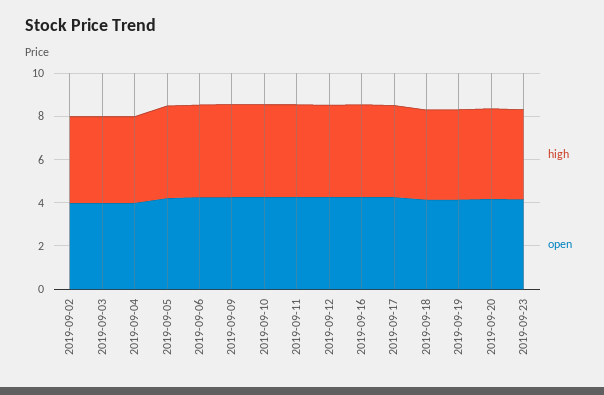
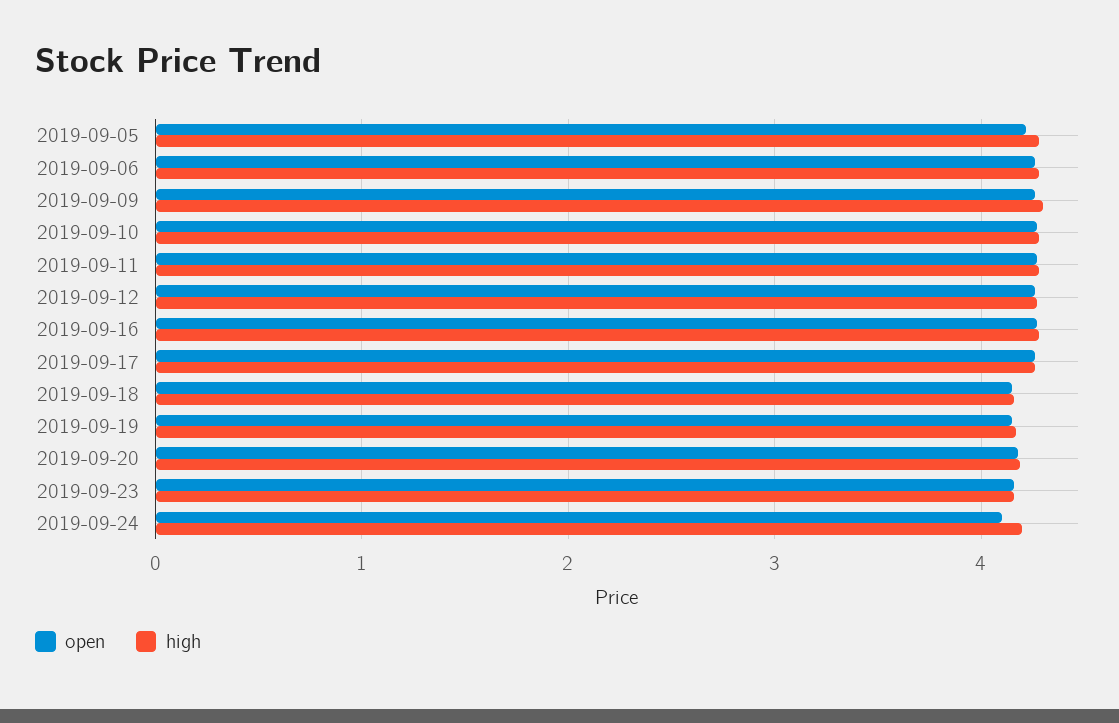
high, 2019-09-02: 4 -> none
open, 2019-09-02: 4 -> none
high, 2019-09-03: 4 -> none
open, 2019-09-03: 4 -> none
high, 2019-09-04: 4 -> none
open, 2019-09-04: 4 -> none
open, 2019-09-24: none -> 4.1
high, 2019-09-24: none -> 4.2

